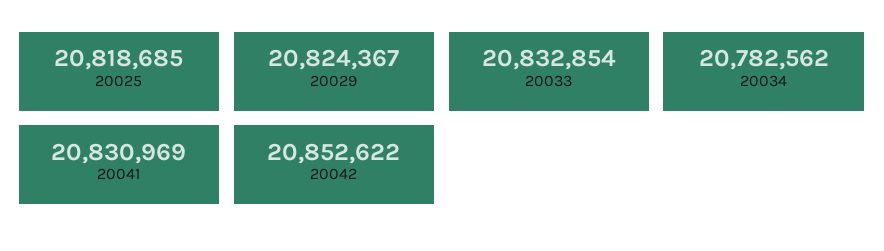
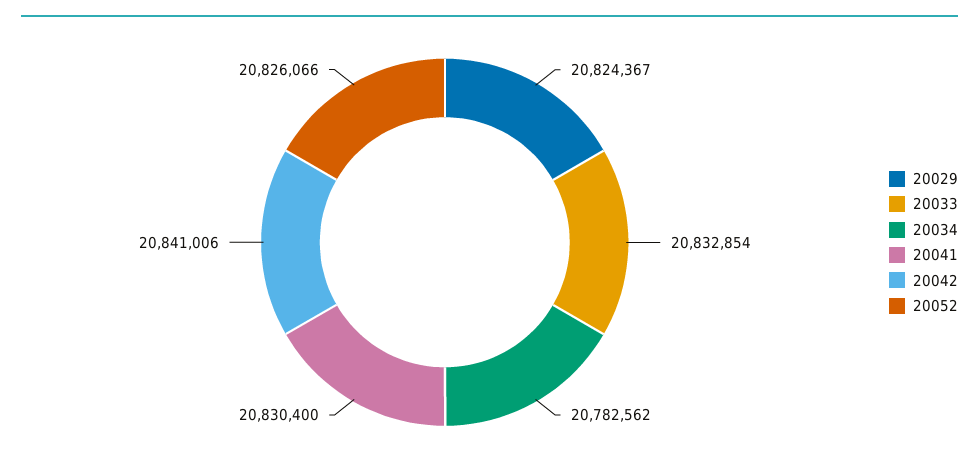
20025: 20818685 -> none
20041: 20830969 -> 20830400
20042: 20852622 -> 20841006
20052: none -> 20826066

